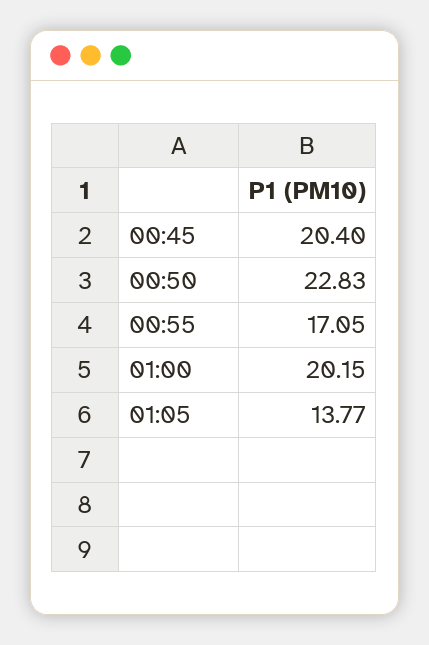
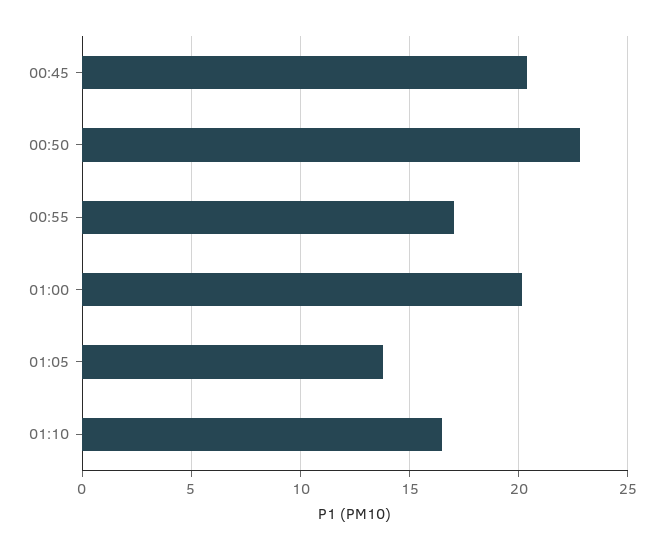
01:10: none -> 16.5

